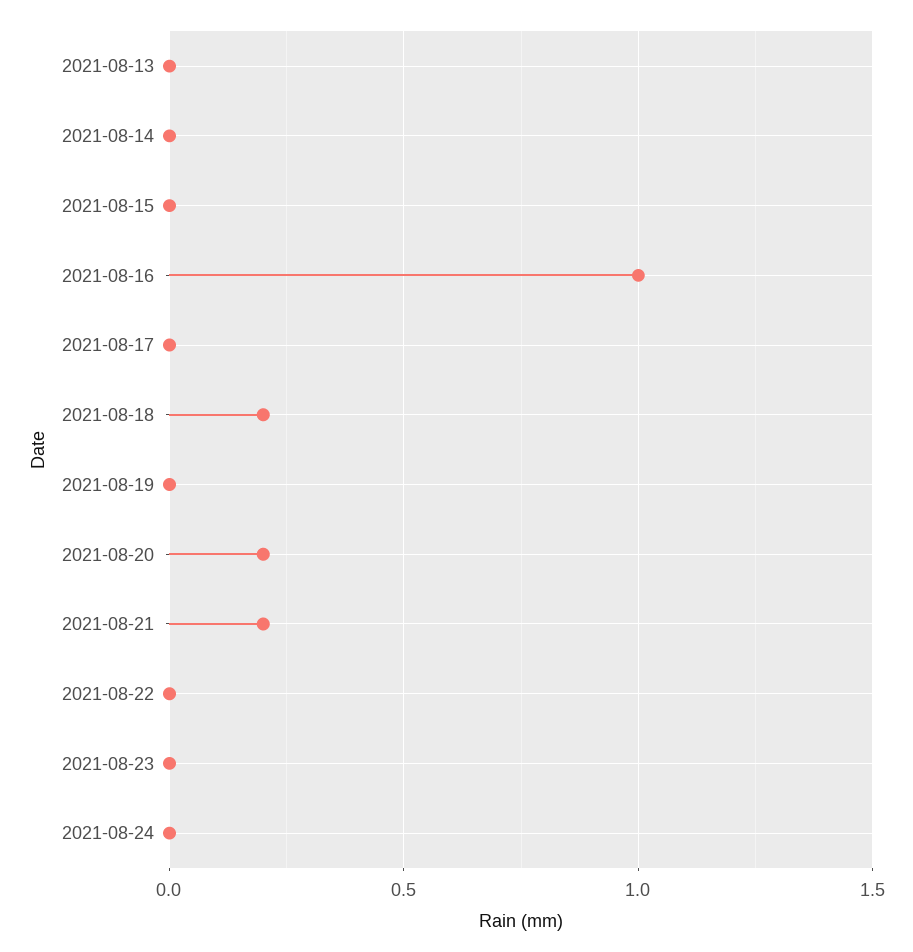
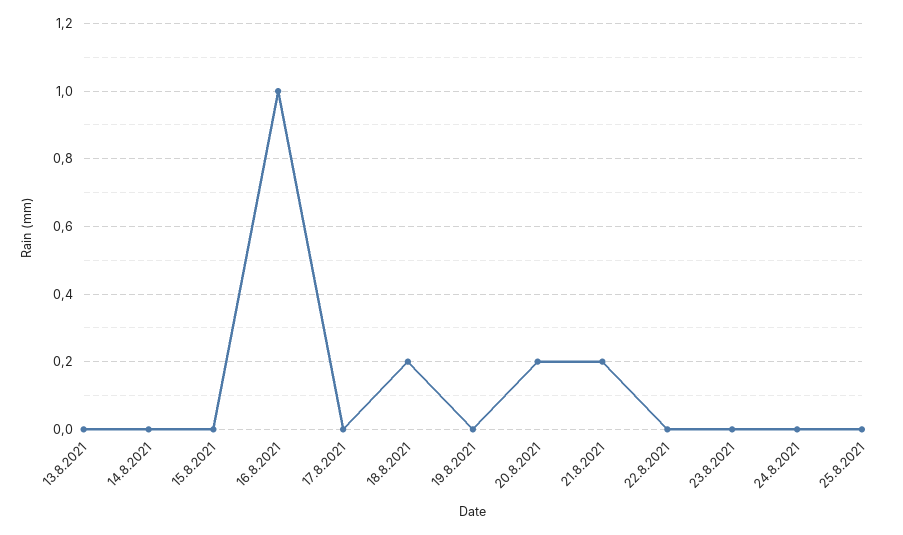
25.8.2021: none -> 0

